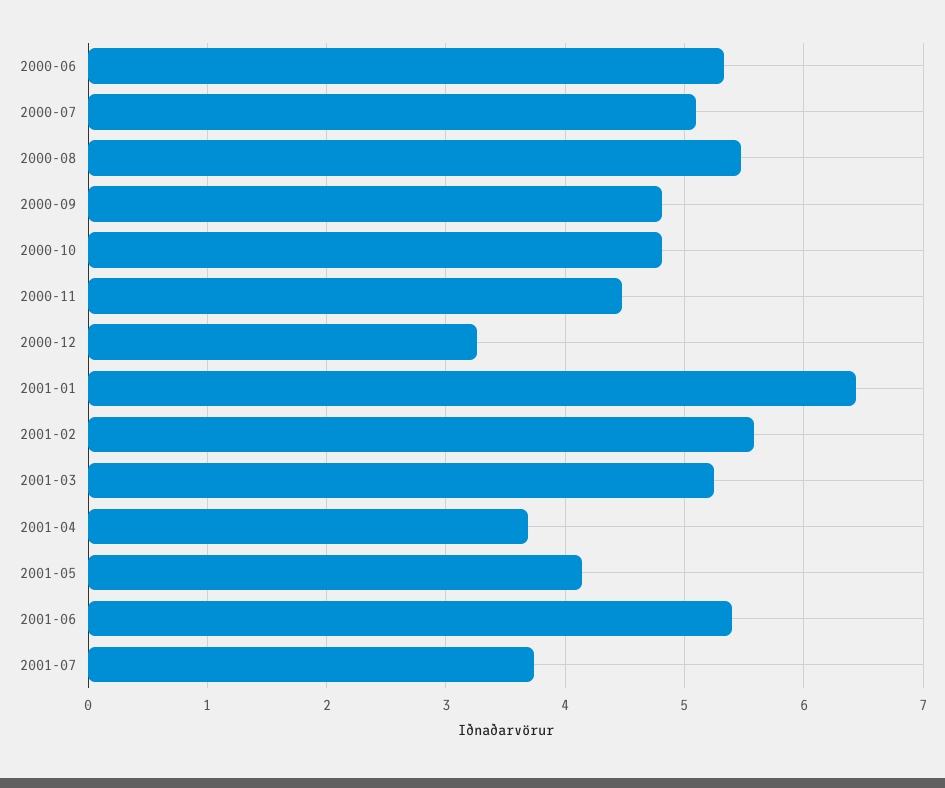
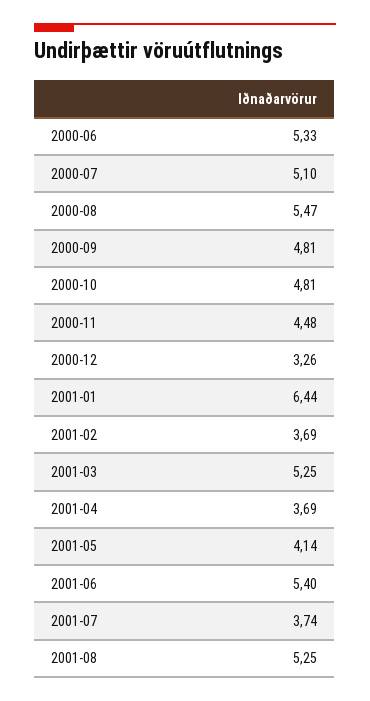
2001-02: 5.6 -> 3.69
2001-08: none -> 5.25

